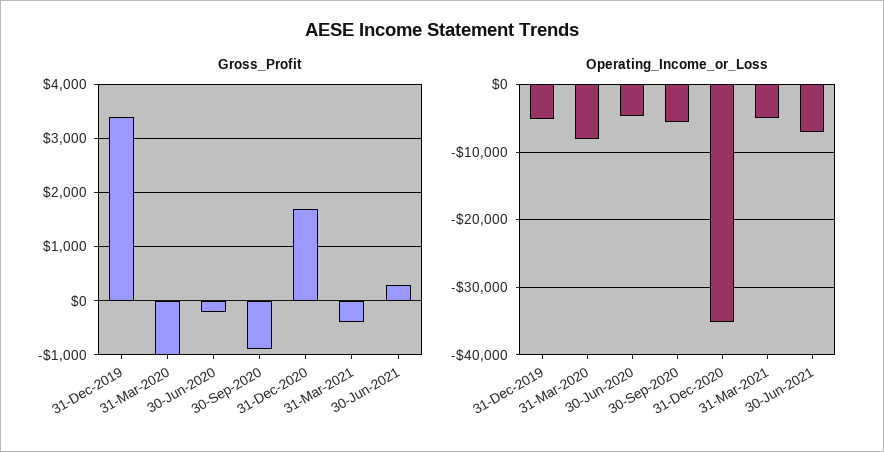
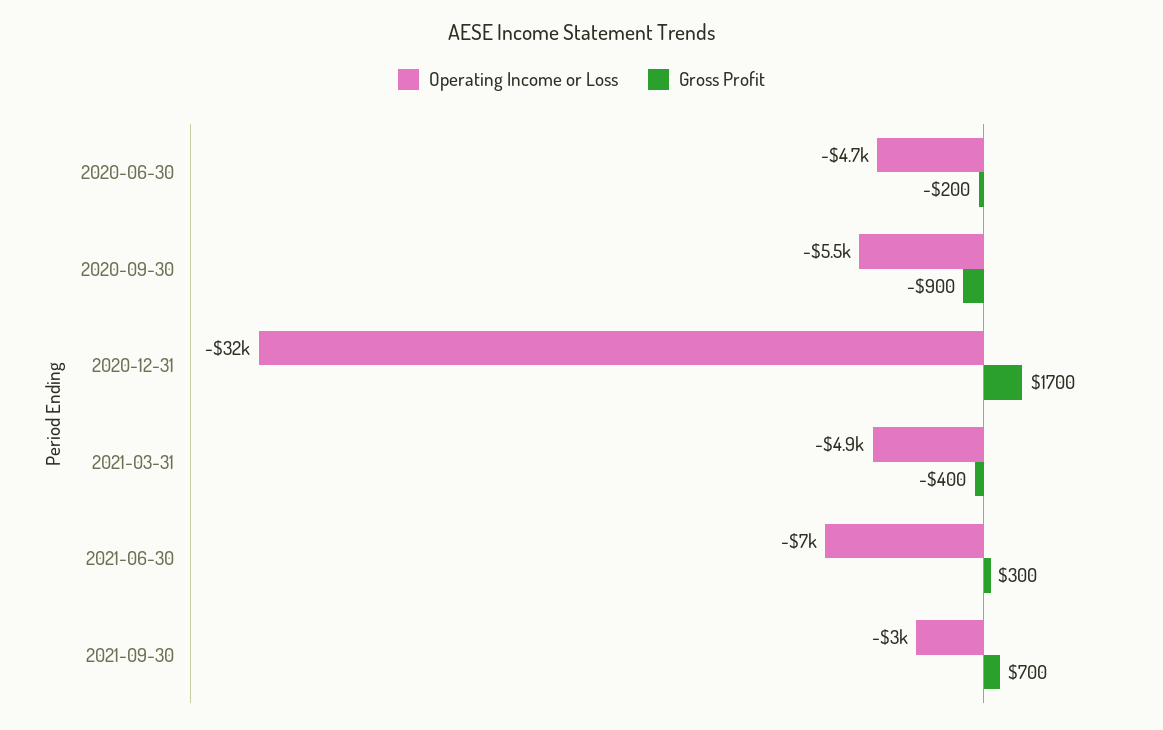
Gross_Profit, 31-Dec-2019: 3400 -> none
Gross_Profit, 31-Mar-2020: -1000 -> none
Operating_Income_or_Loss, 31-Dec-2019: -5000 -> none
Operating_Income_or_Loss, 31-Mar-2020: -8000 -> none
Operating_Income_or_Loss, 31-Dec-2020: -35000 -> -32000
Operating_Income_or_Loss, 2021-09-30: none -> -3000
Gross_Profit, 2021-09-30: none -> 700

